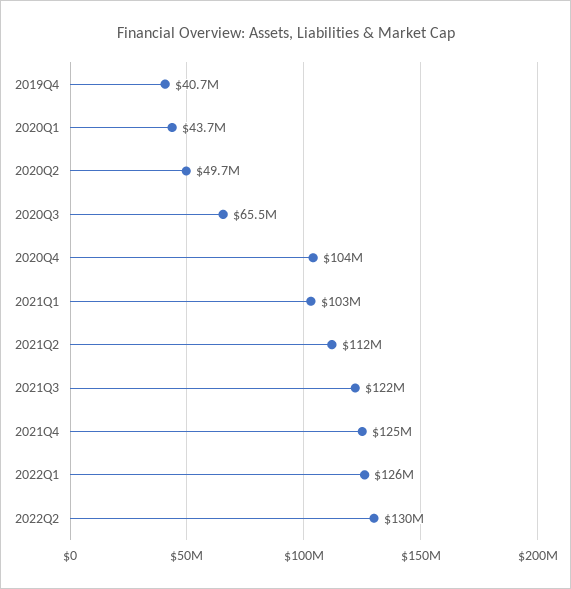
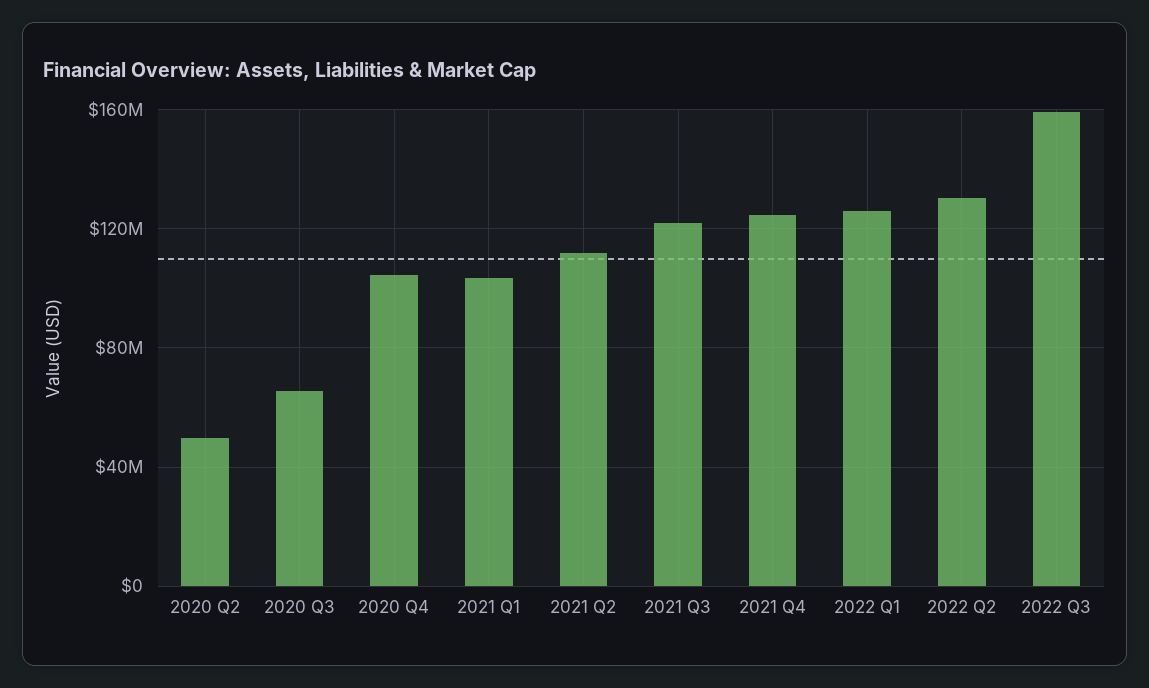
2019Q4: 40700000 -> none
2020Q1: 43700000 -> none
2022 Q3: none -> 160000000

